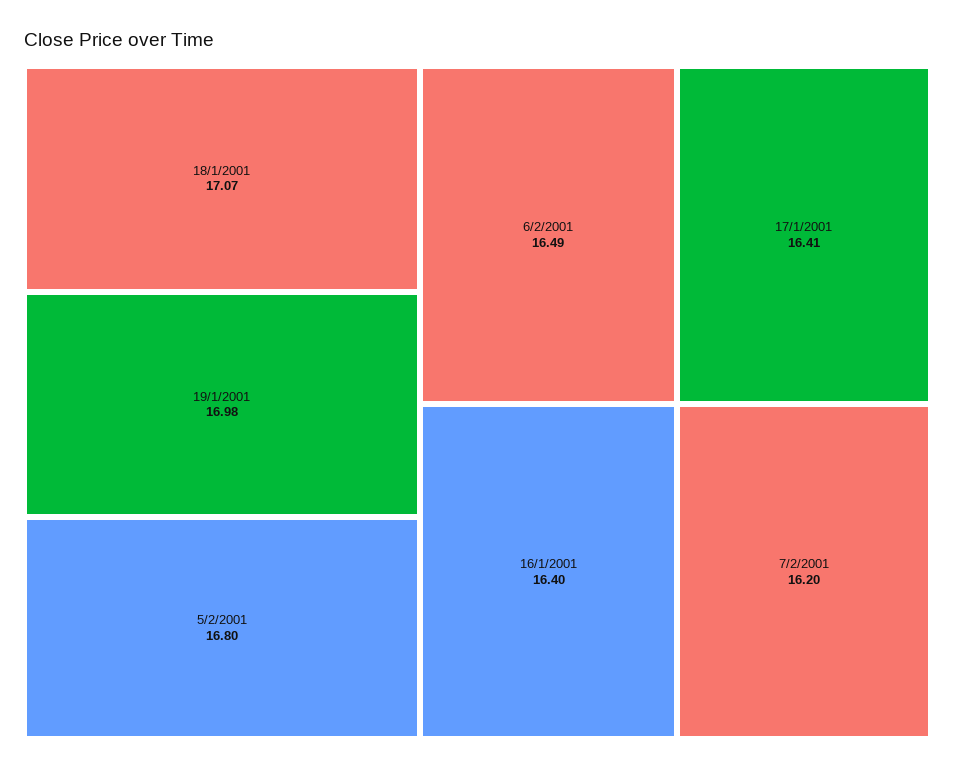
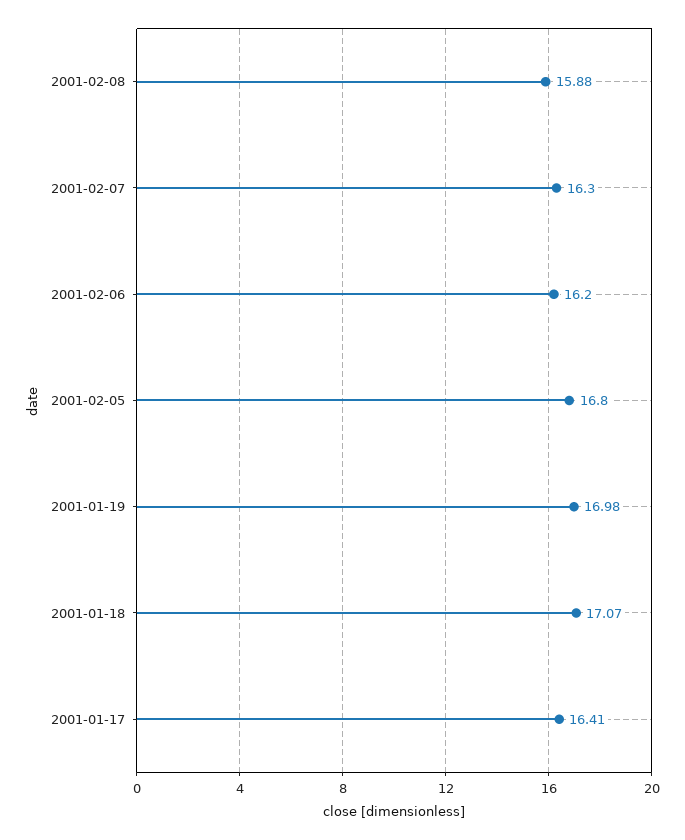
6/2/2001: 16.49 -> 16.2
16/1/2001: 16.4 -> none
7/2/2001: 16.2 -> 16.3
2001-02-08: none -> 15.88

